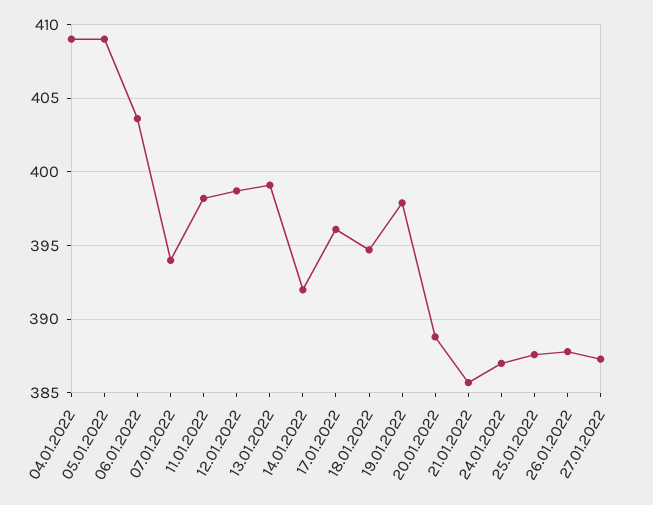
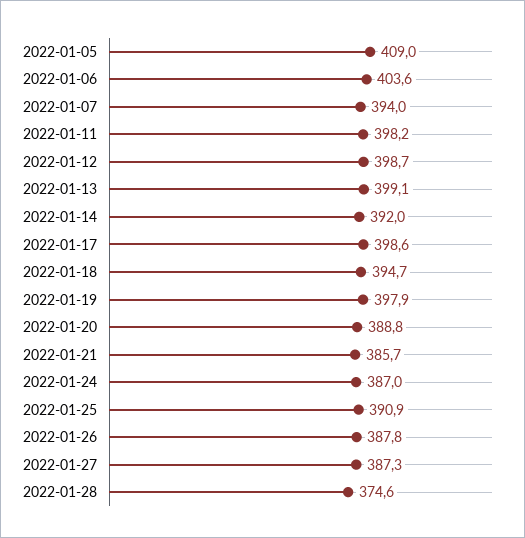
04.01.2022: 409 -> none
17.01.2022: 396 -> 398.6
25.01.2022: 387.5 -> 390.9
2022-01-28: none -> 374.6

